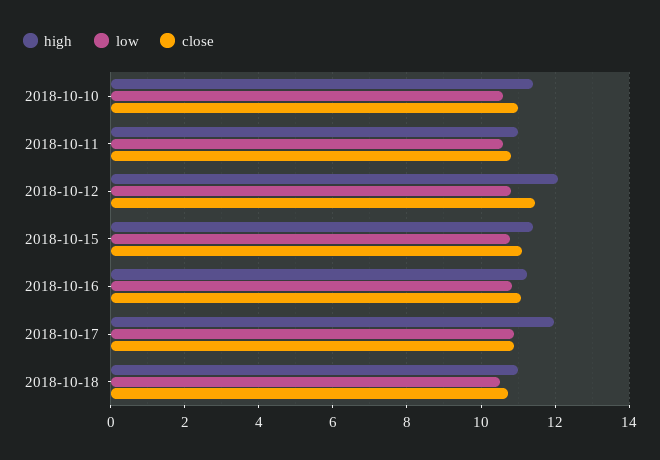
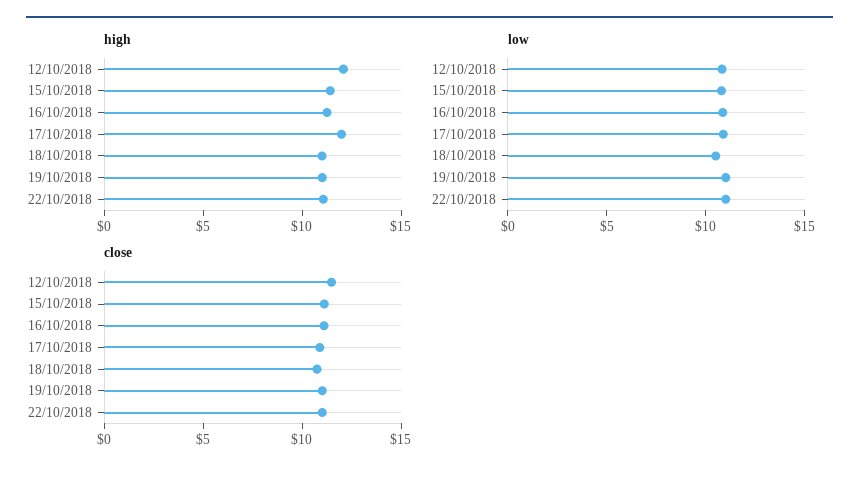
high, 2018-10-10: 11.4 -> none
low, 2018-10-10: 10.6 -> none
close, 2018-10-10: 11 -> none
high, 2018-10-11: 11 -> none
low, 2018-10-11: 10.6 -> none
close, 2018-10-11: 10.8 -> none
high, 19/10/2018: none -> 11
high, 22/10/2018: none -> 11
low, 19/10/2018: none -> 11
low, 22/10/2018: none -> 11
close, 19/10/2018: none -> 11
close, 22/10/2018: none -> 11

